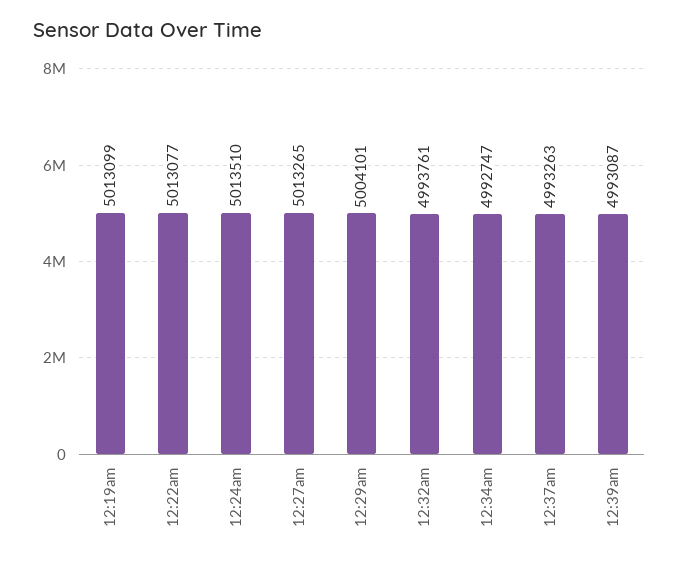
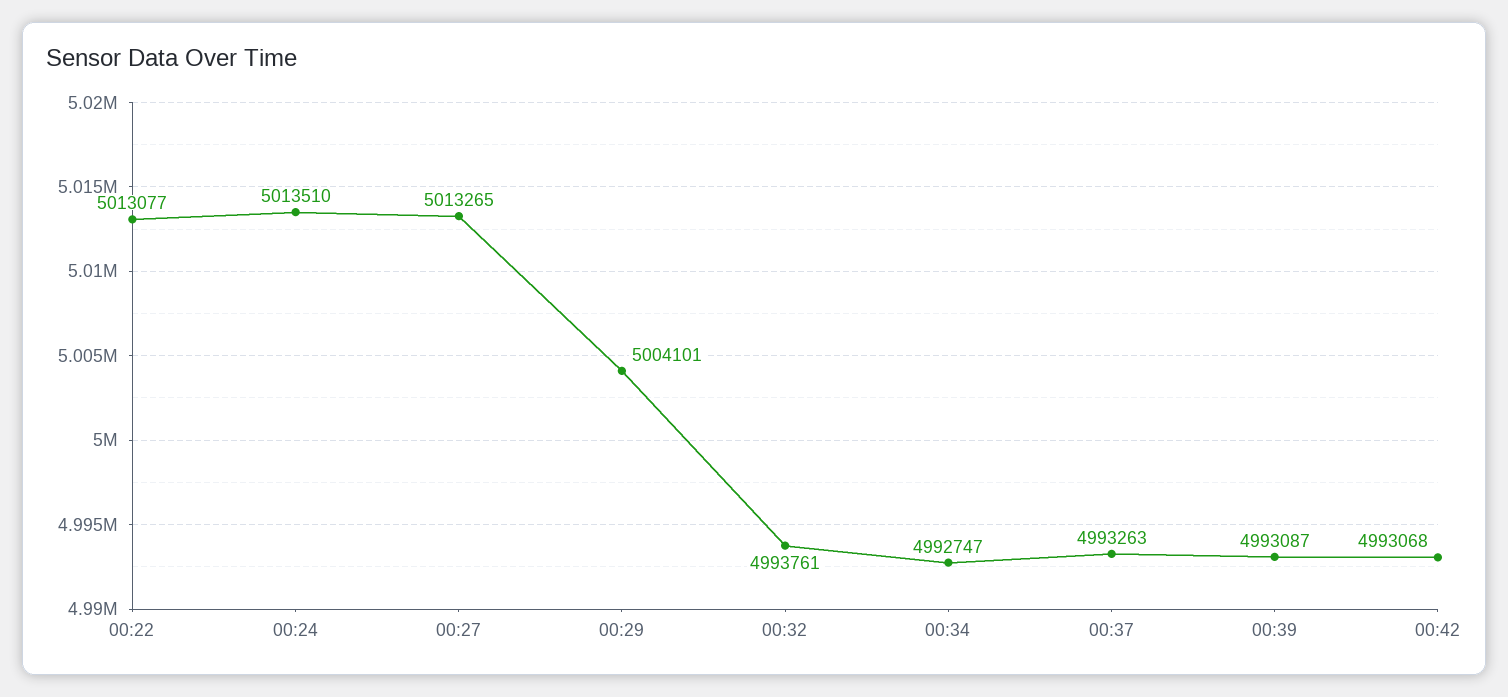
12:19am: 5013099 -> none
00:42: none -> 4993068

